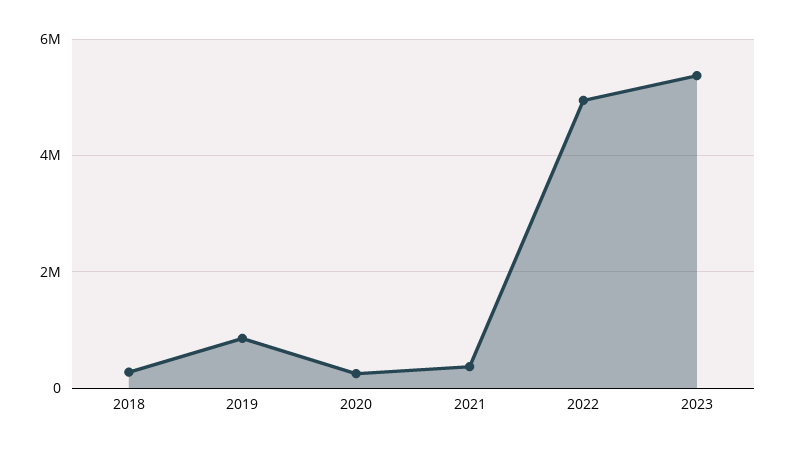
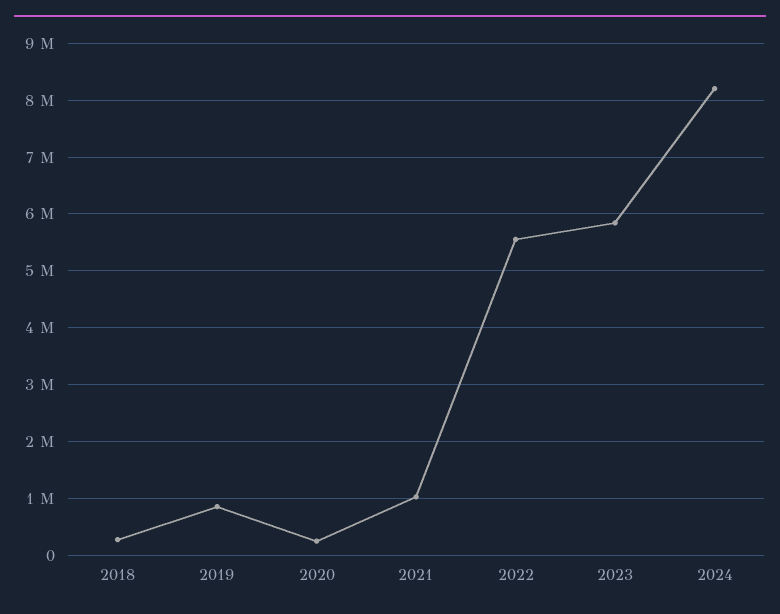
2021: 400000 -> 1000000
2022: 5000000 -> 5600000
2023: 5400000 -> 5800000
2024: none -> 8200000

